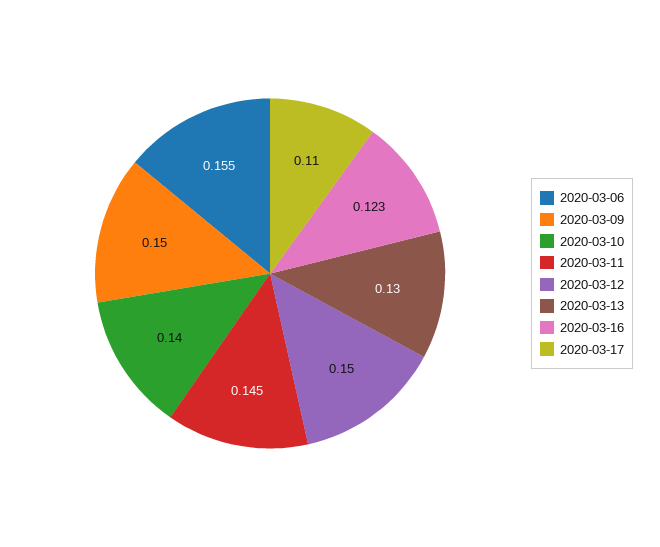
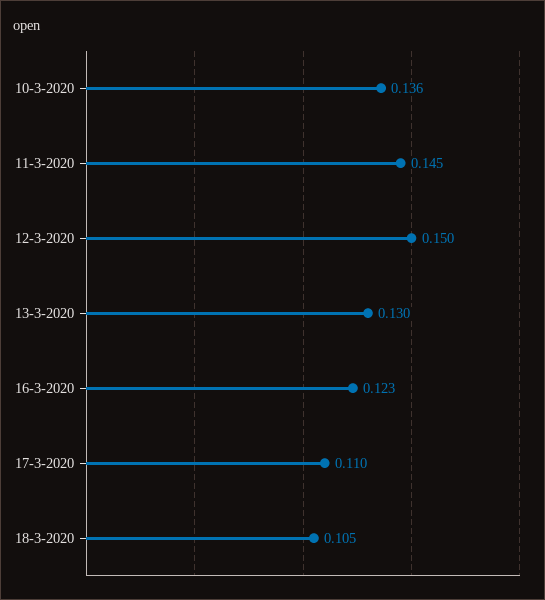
2020-03-06: 0.155 -> none
2020-03-09: 0.15 -> none
2020-03-10: 0.14 -> 0.136
18-3-2020: none -> 0.105

